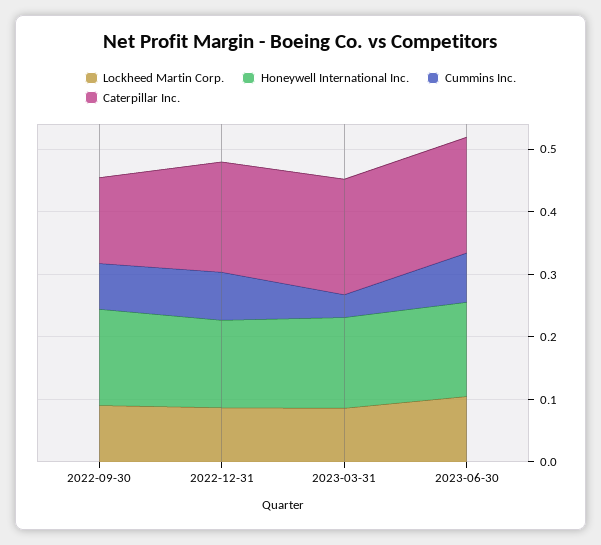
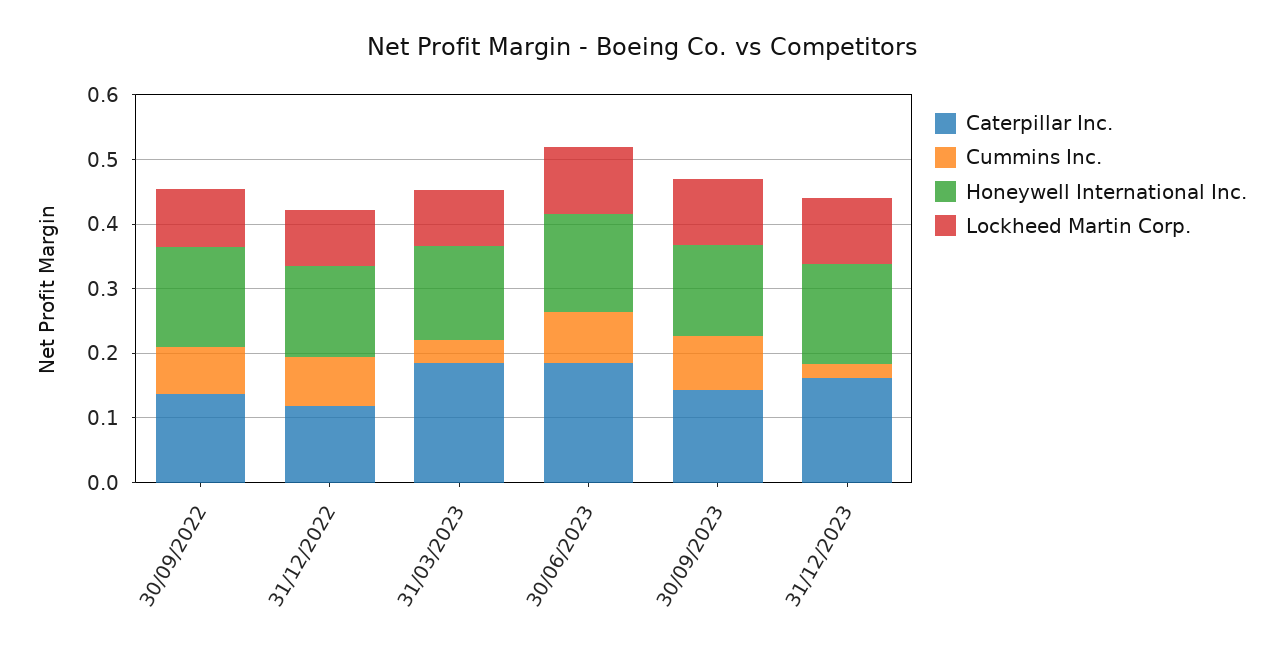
Caterpillar Inc., 2022-12-31: 0.18 -> 0.12
Caterpillar Inc., 30/09/2023: none -> 0.14
Cummins Inc., 30/09/2023: none -> 0.08
Honeywell International Inc., 30/09/2023: none -> 0.14
Lockheed Martin Corp., 30/09/2023: none -> 0.1
Caterpillar Inc., 31/12/2023: none -> 0.16
Cummins Inc., 31/12/2023: none -> 0.02
Honeywell International Inc., 31/12/2023: none -> 0.16
Lockheed Martin Corp., 31/12/2023: none -> 0.1

